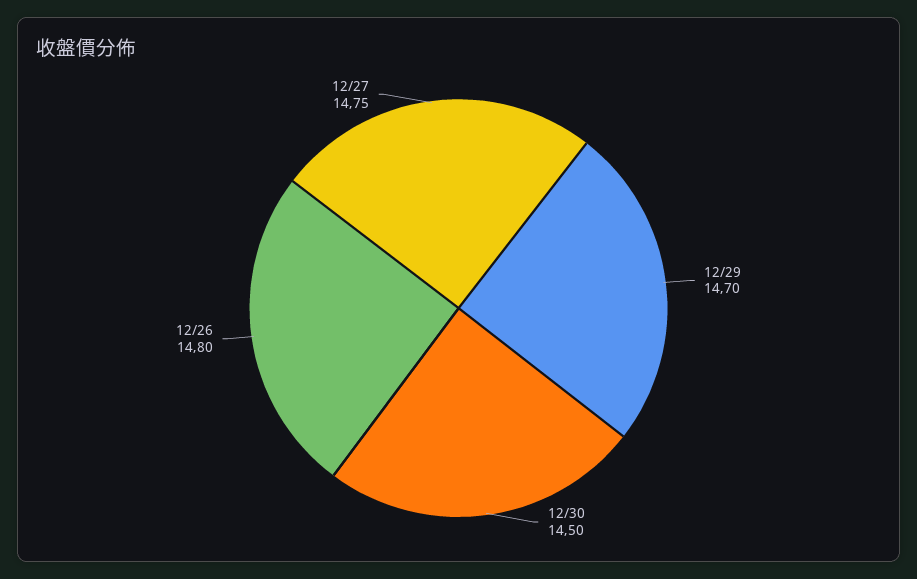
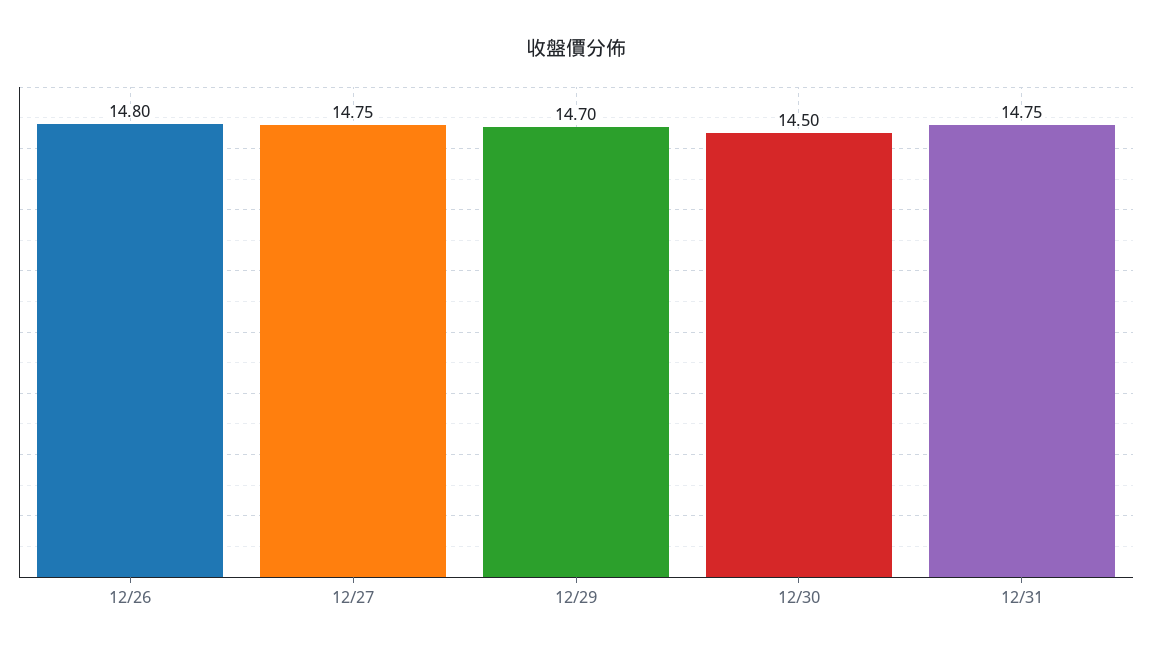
12/31: none -> 14.75

